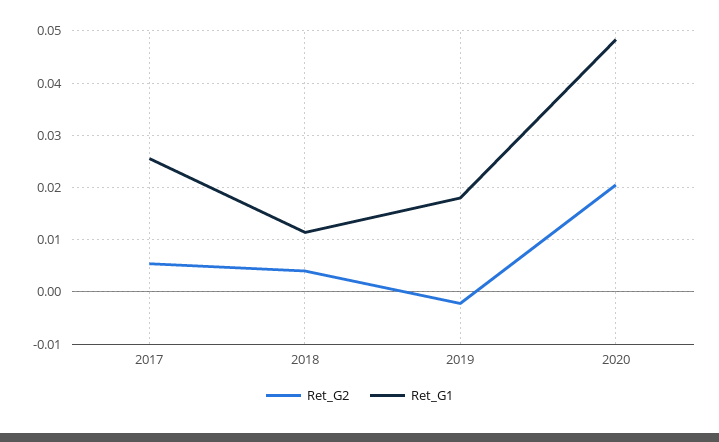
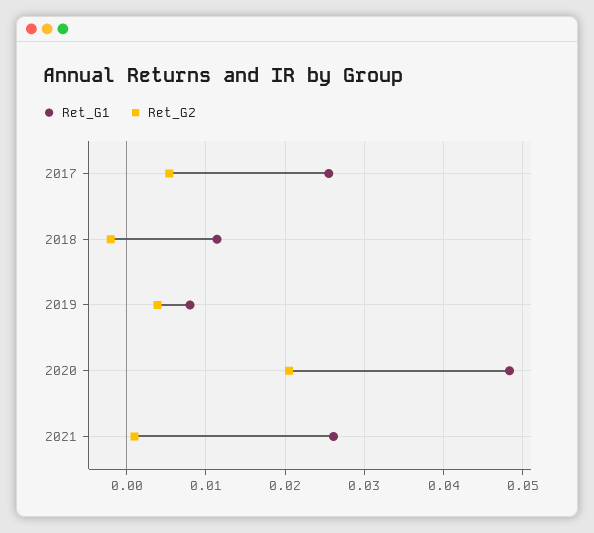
Ret_G2, 2018: 0.004 -> -0.002
Ret_G2, 2019: -0.002 -> 0.004
Ret_G1, 2019: 0.018 -> 0.008
Ret_G1, 2021: none -> 0.026
Ret_G2, 2021: none -> 0.001

